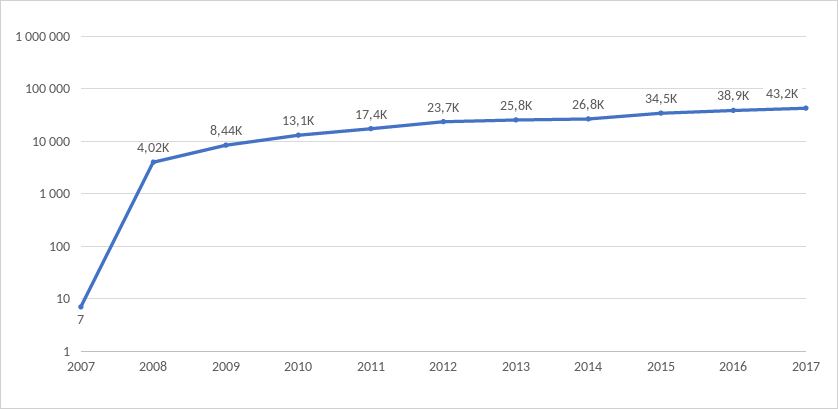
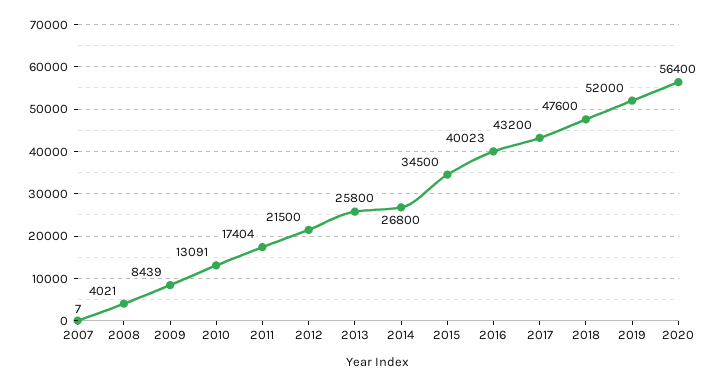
2012: 23700 -> 21500
2016: 38900 -> 40023
2018: none -> 47600
2019: none -> 52000
2020: none -> 56400

